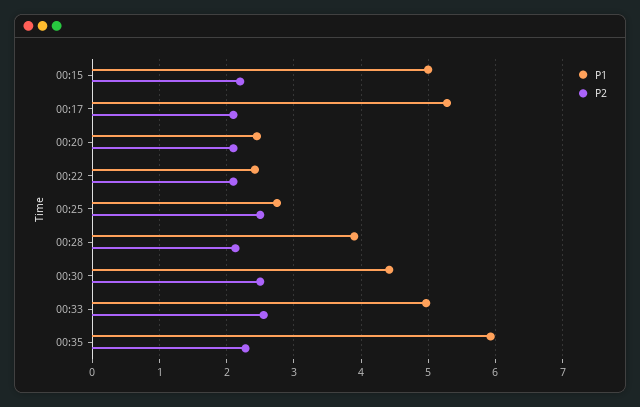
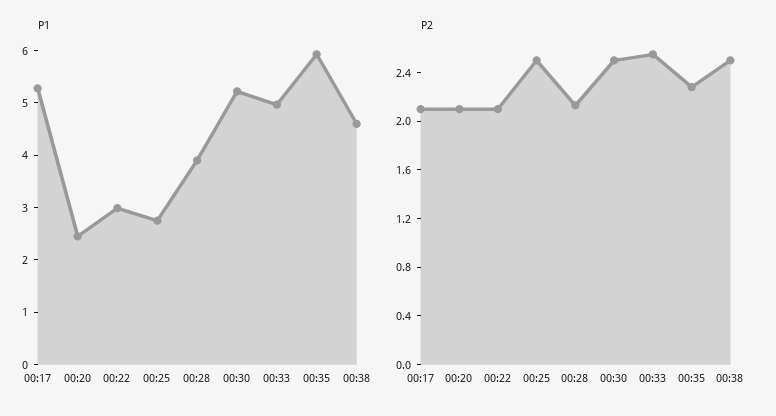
P1, 00:15: 5 -> none
P2, 00:15: 2.2 -> none
P1, 00:22: 2.4 -> 3
P1, 00:30: 4.4 -> 5.2
P1, 00:38: none -> 4.6
P2, 00:38: none -> 2.5

